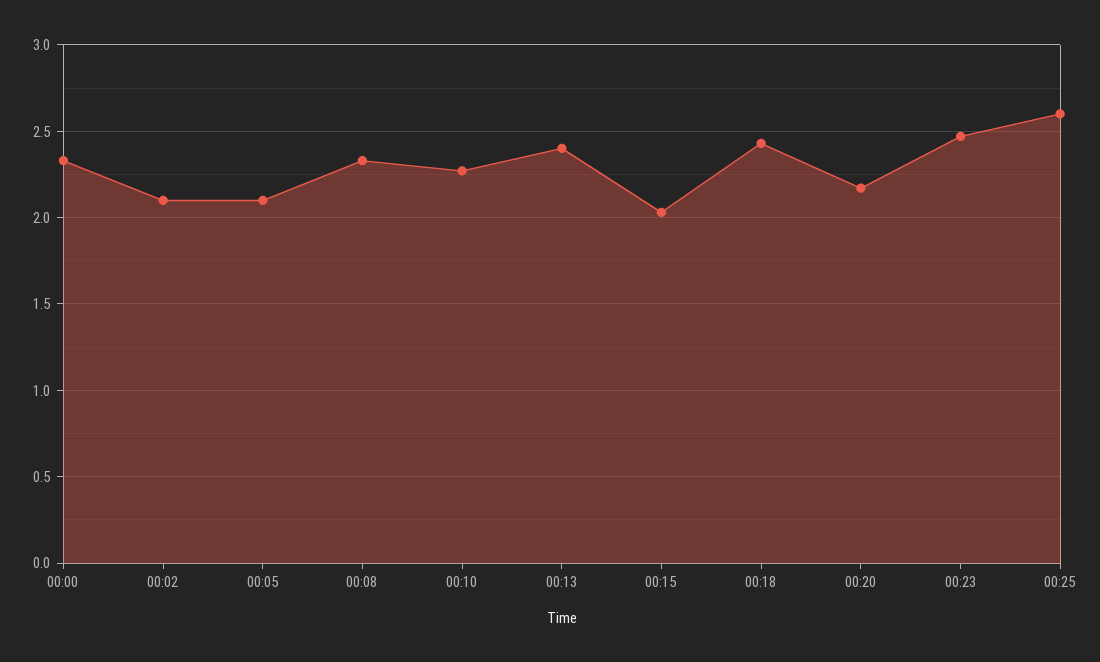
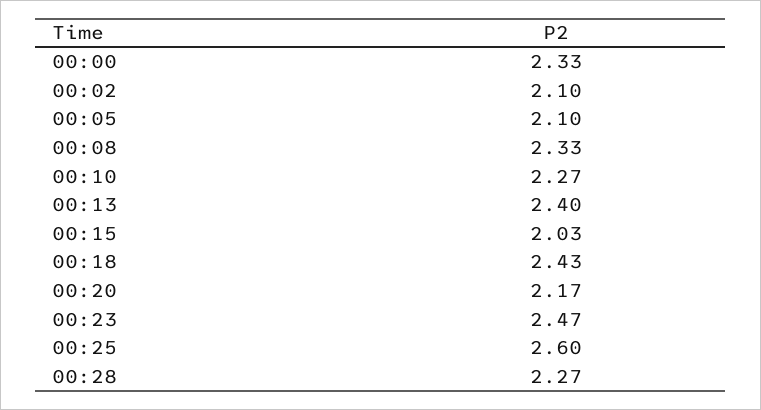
00:28: none -> 2.27

